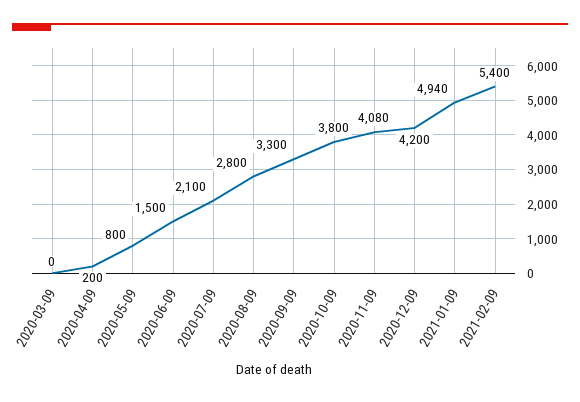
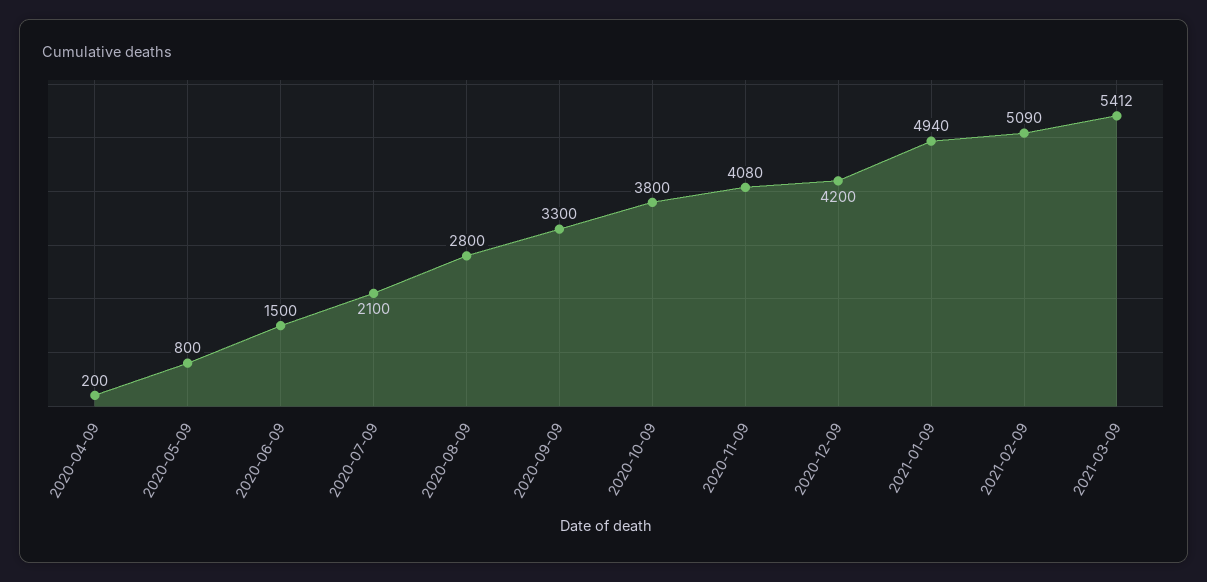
2020-03-09: 0 -> none
2021-02-09: 5400 -> 5090
2021-03-09: none -> 5412

